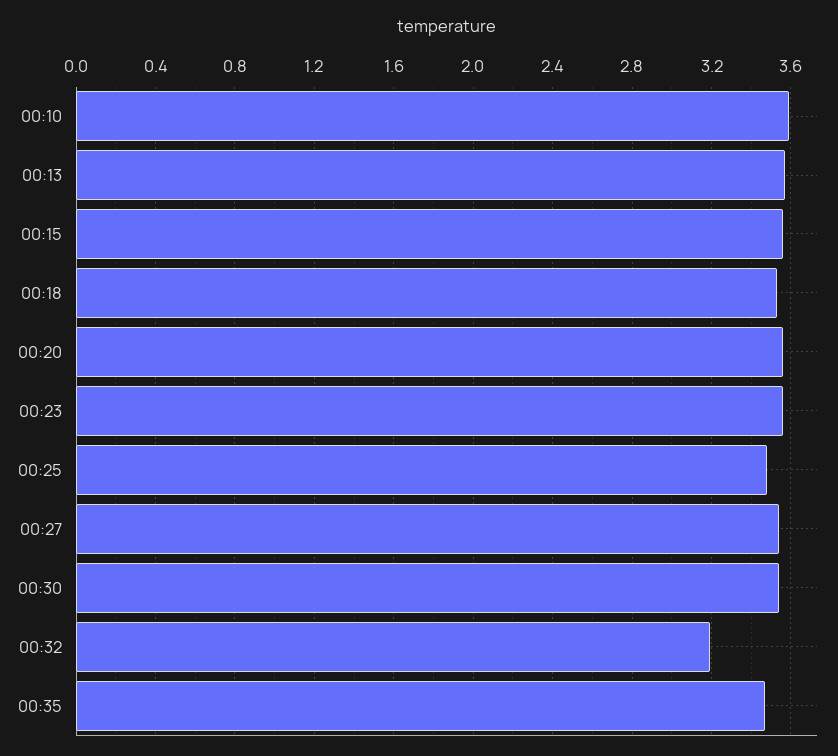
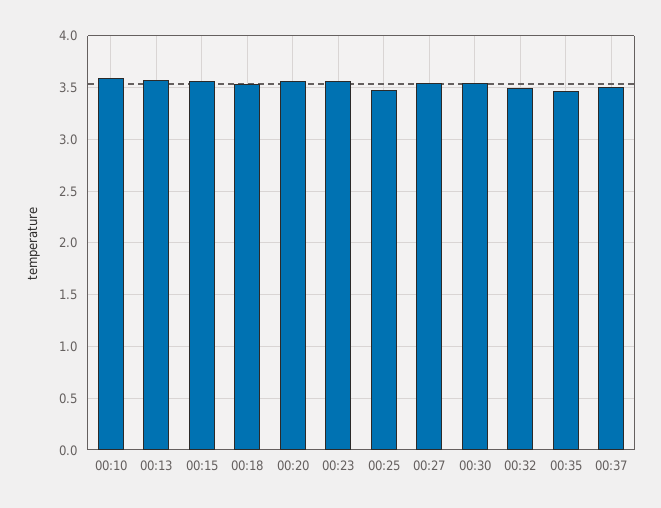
00:32: 3.2 -> 3.5
00:37: none -> 3.5

